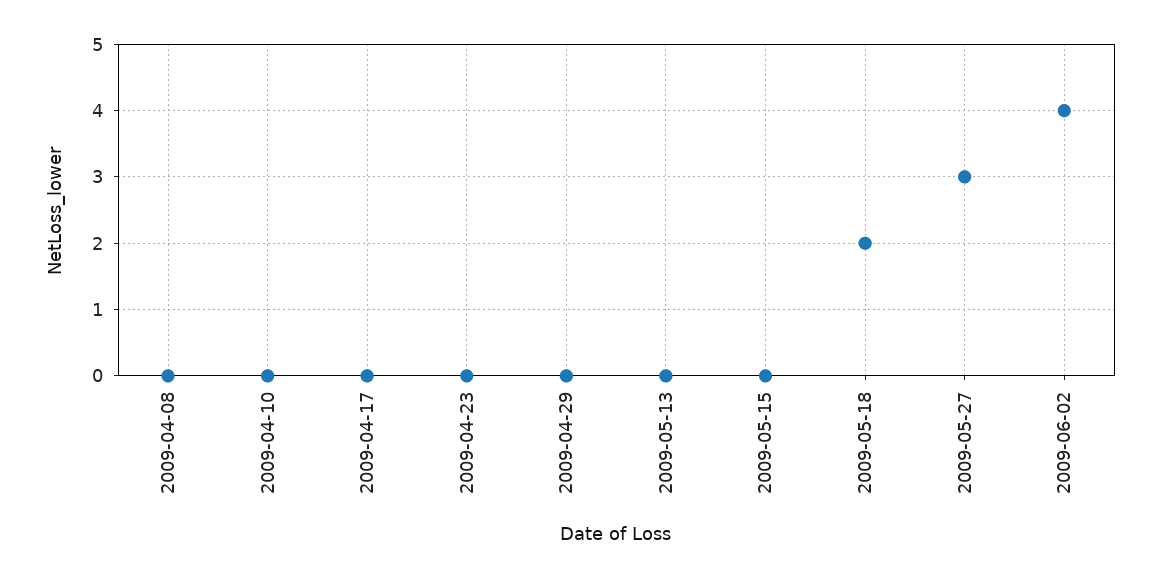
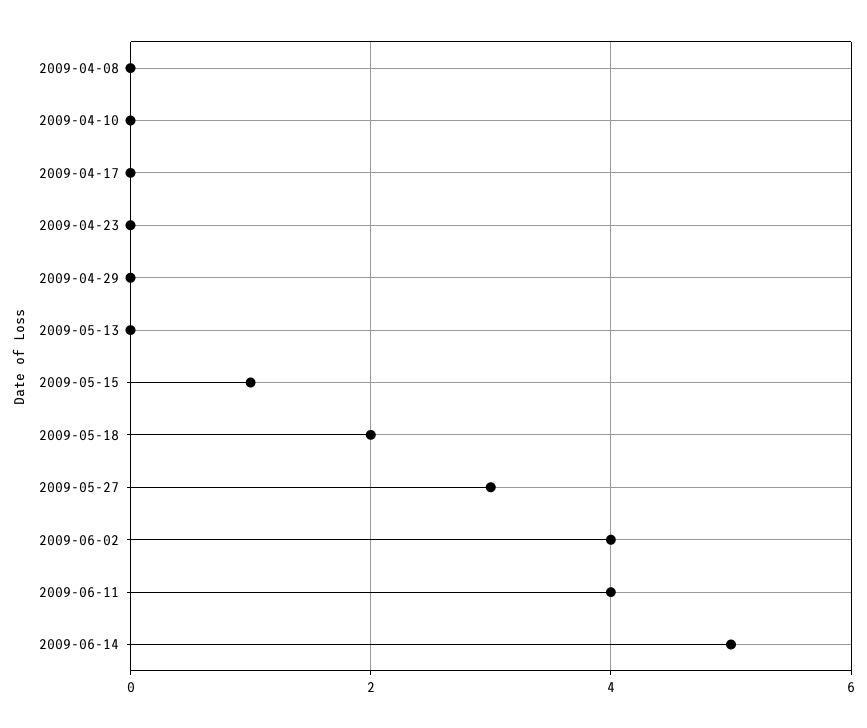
2009-05-15: 0 -> 1
2009-06-11: none -> 4
2009-06-14: none -> 5

